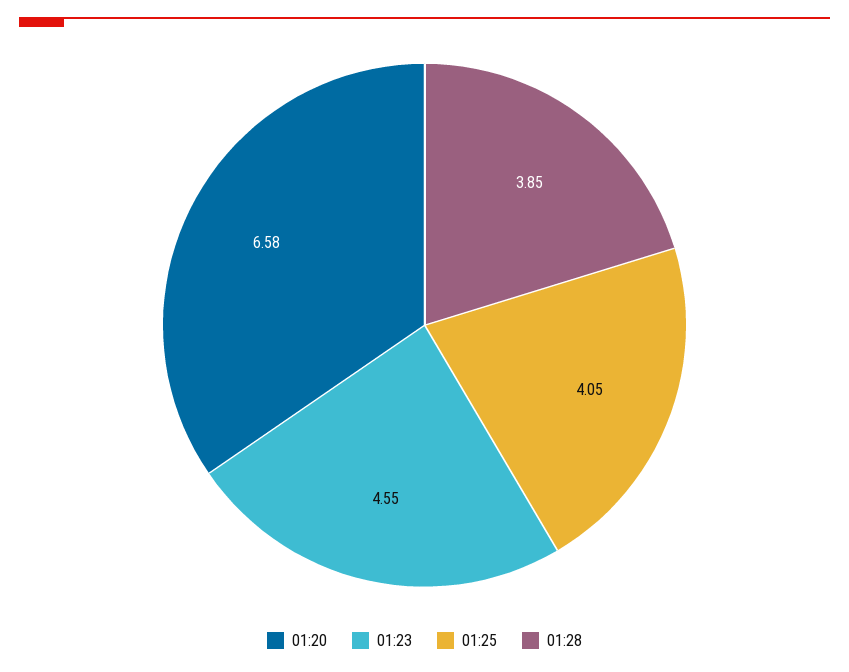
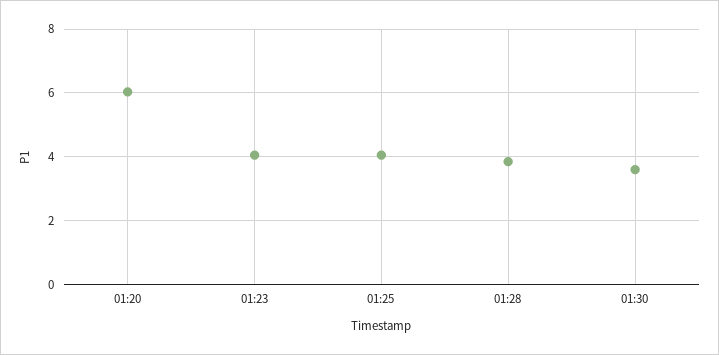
01:20: 6.58 -> 6
01:23: 4.55 -> 4
01:30: none -> 3.6

